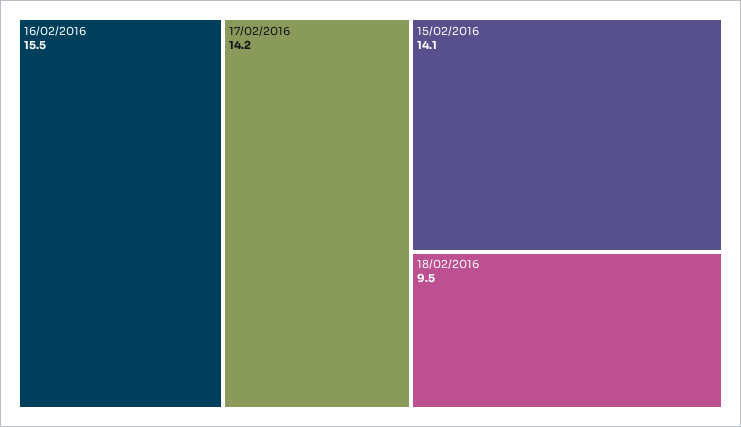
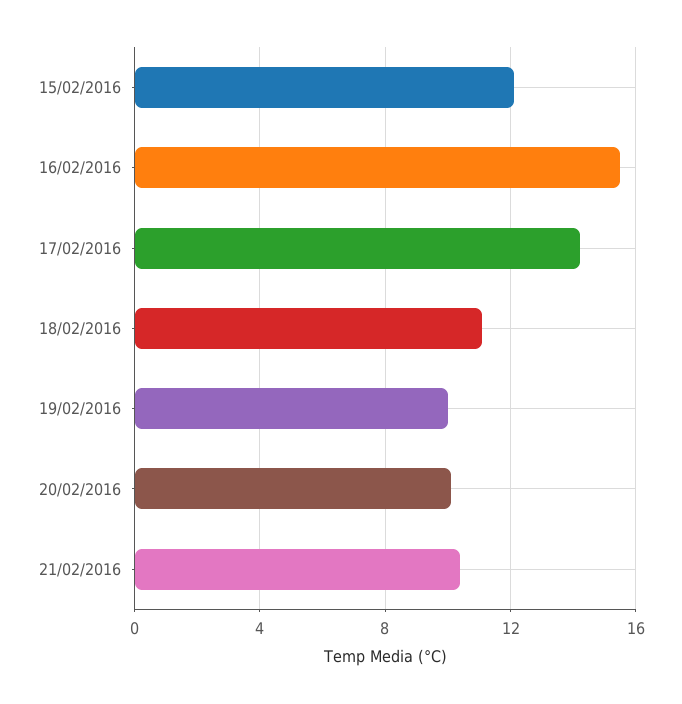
15/02/2016: 14.1 -> 12
18/02/2016: 9.5 -> 11
19/02/2016: none -> 10
20/02/2016: none -> 10
21/02/2016: none -> 10.5

